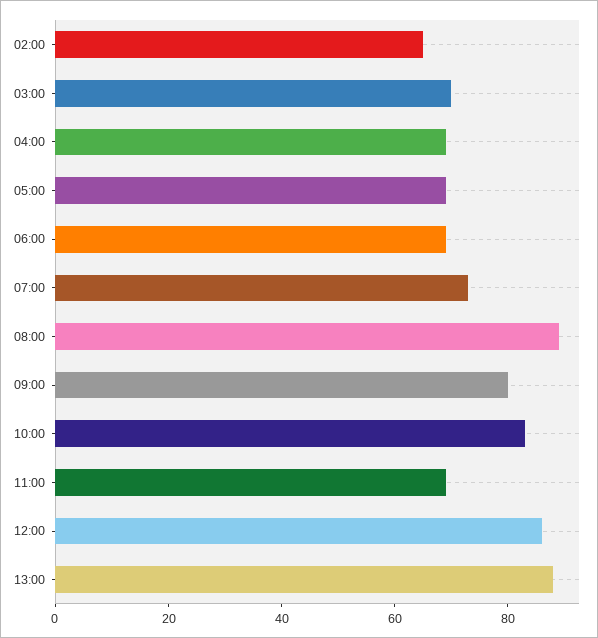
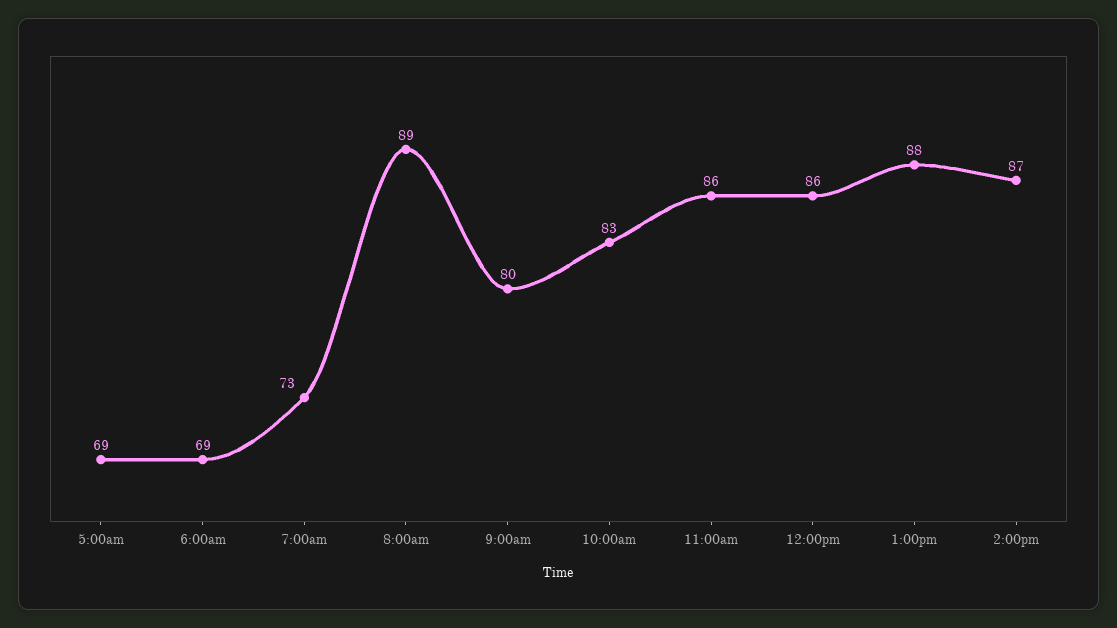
02:00: 65 -> none
03:00: 70 -> none
04:00: 70 -> none
11:00: 70 -> 86
2:00pm: none -> 87

